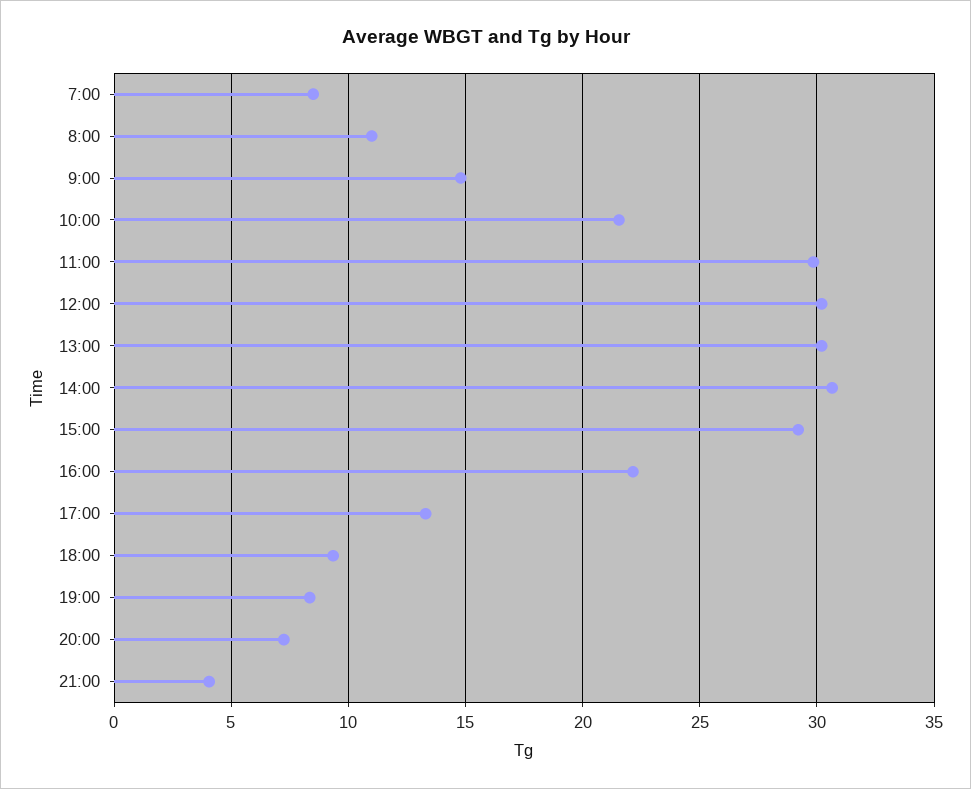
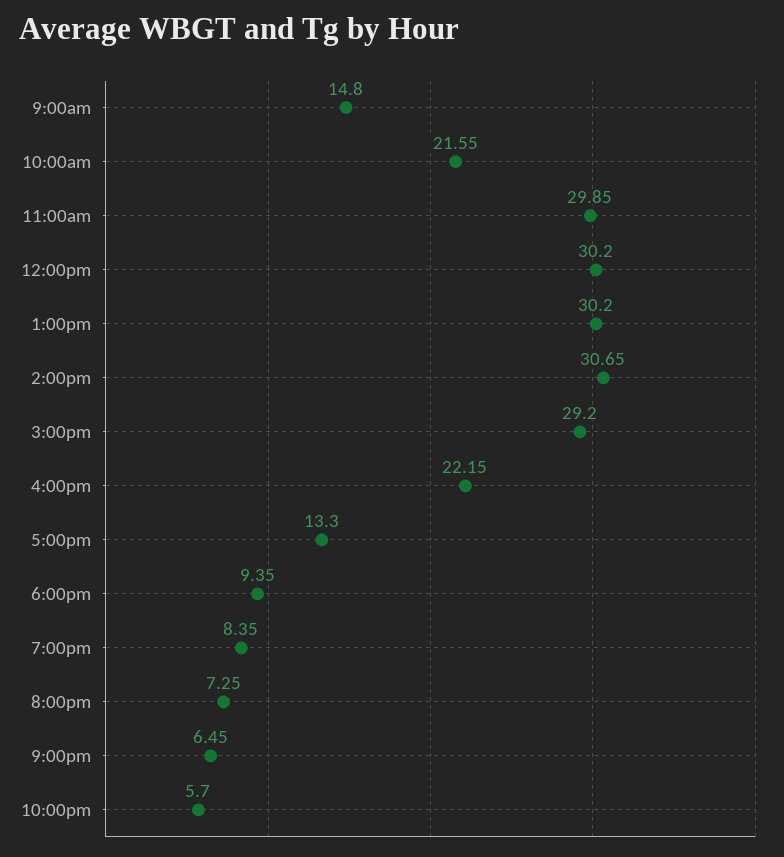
7:00: 8.5 -> none
8:00: 11 -> none
21:00: 4 -> 6.45
10:00pm: none -> 5.7

